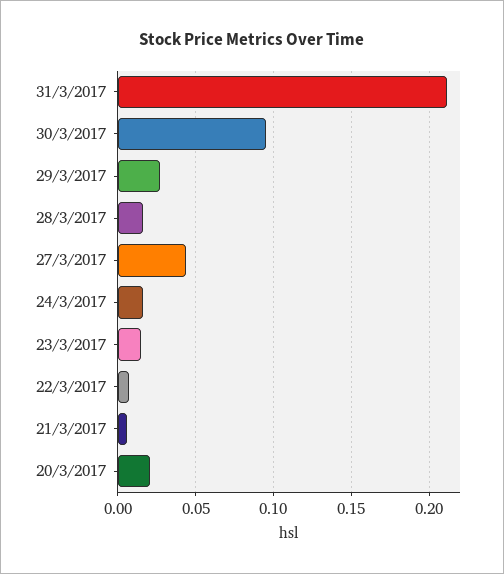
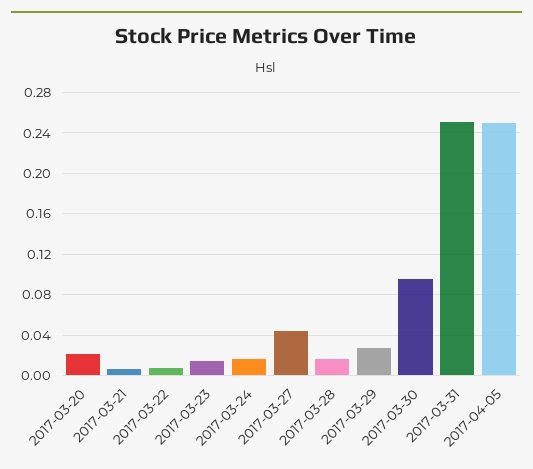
31/3/2017: 0.21 -> 0.25
2017-04-05: none -> 0.25

